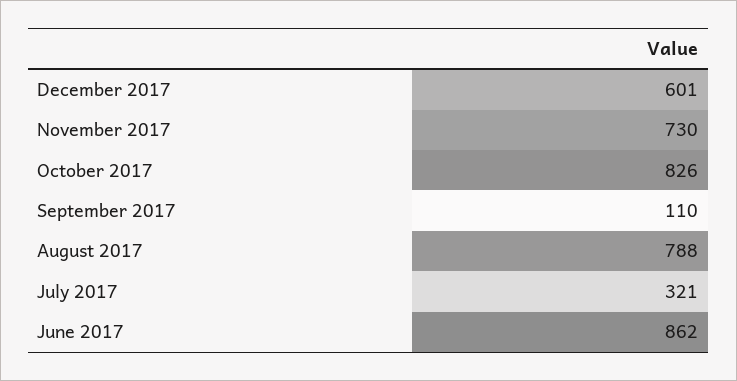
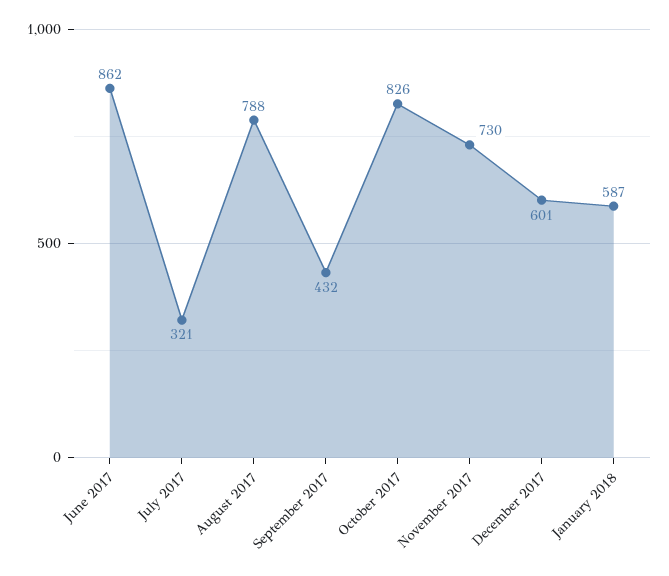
September 2017: 110 -> 432
January 2018: none -> 587

